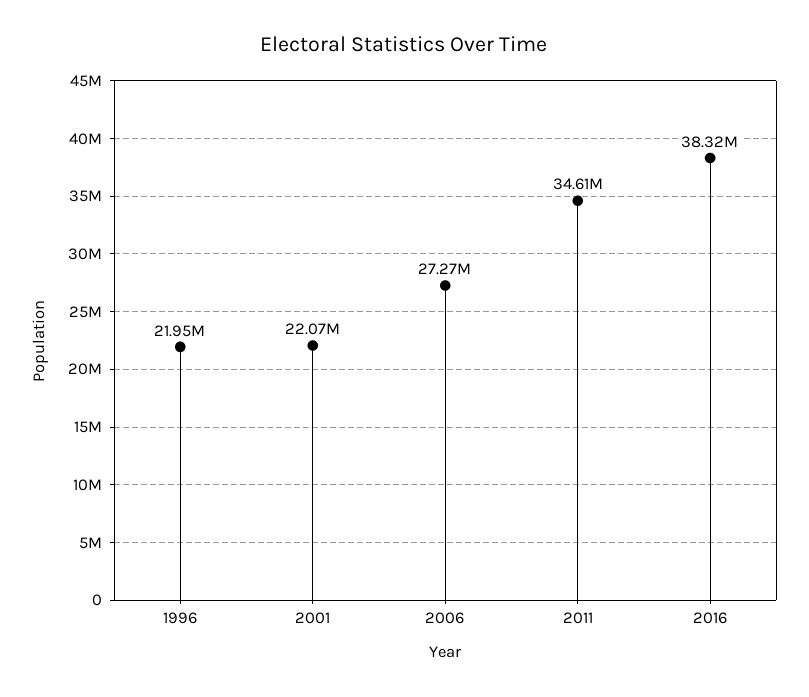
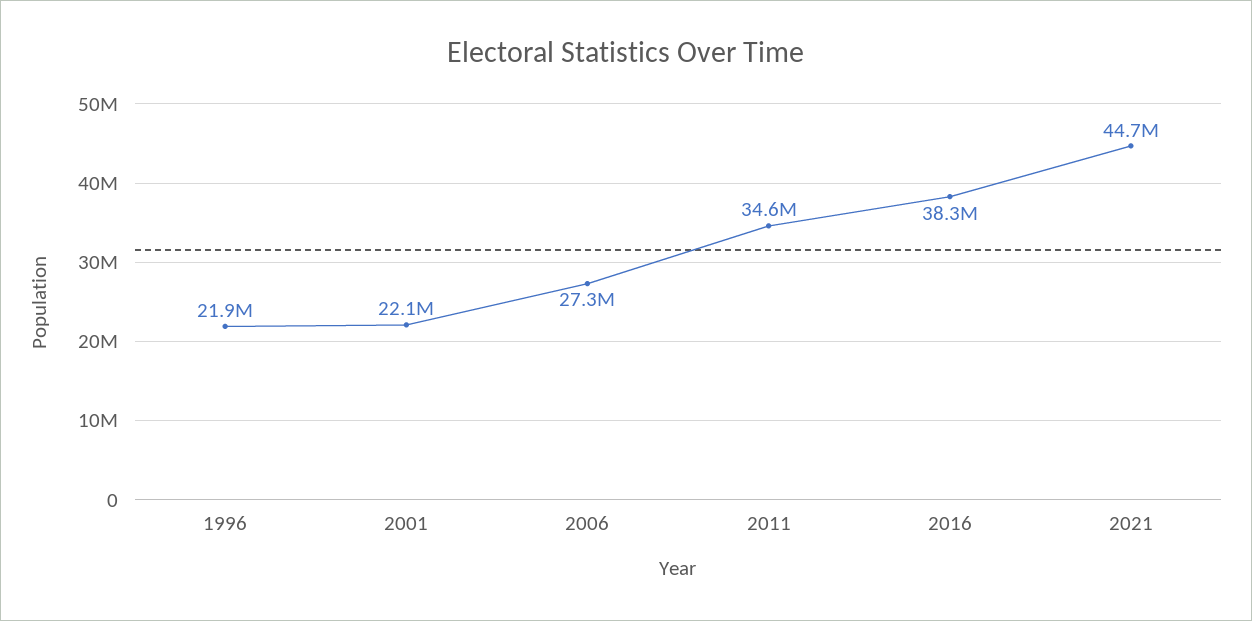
2021: none -> 44700000

